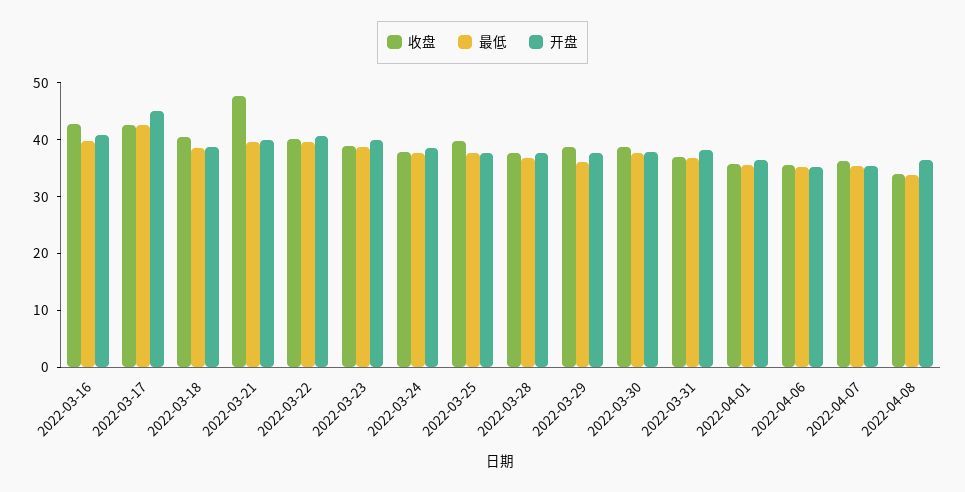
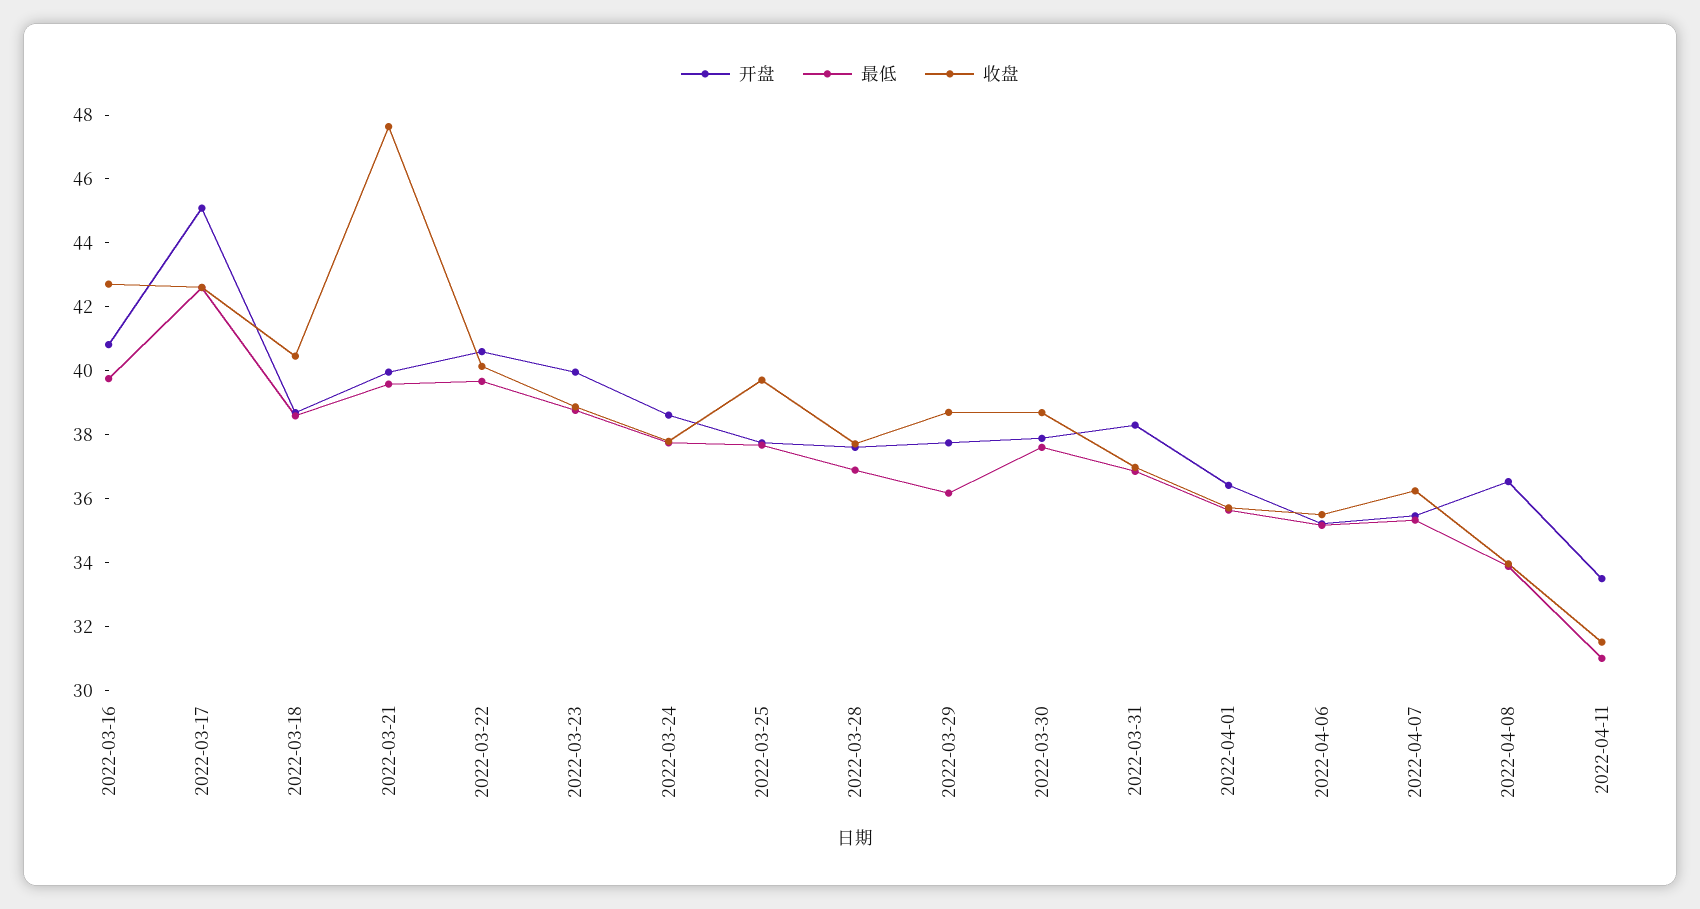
开盘, 2022-04-11: none -> 33.5
最低, 2022-04-11: none -> 31
收盘, 2022-04-11: none -> 31.5

